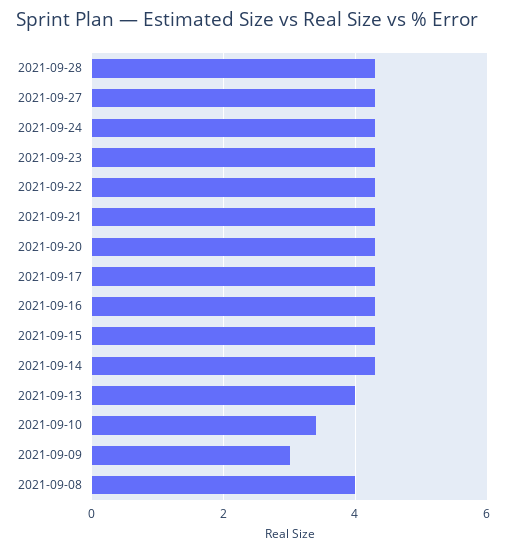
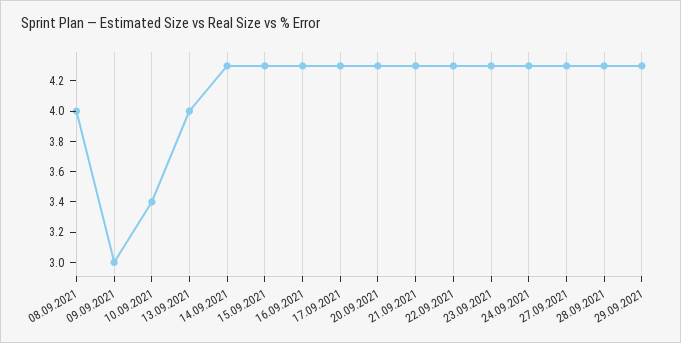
29.09.2021: none -> 4.3

